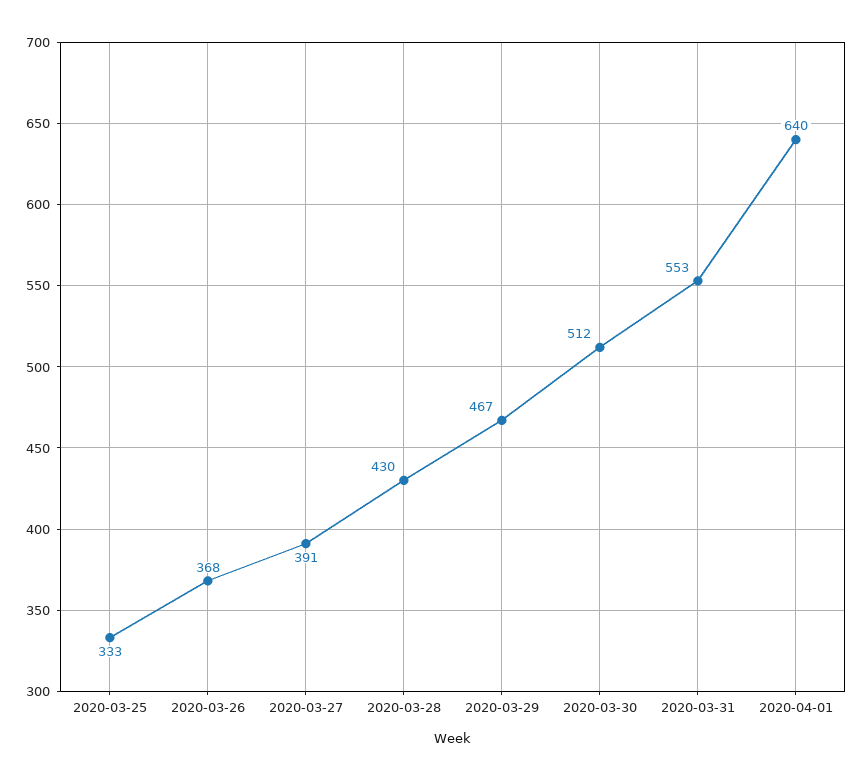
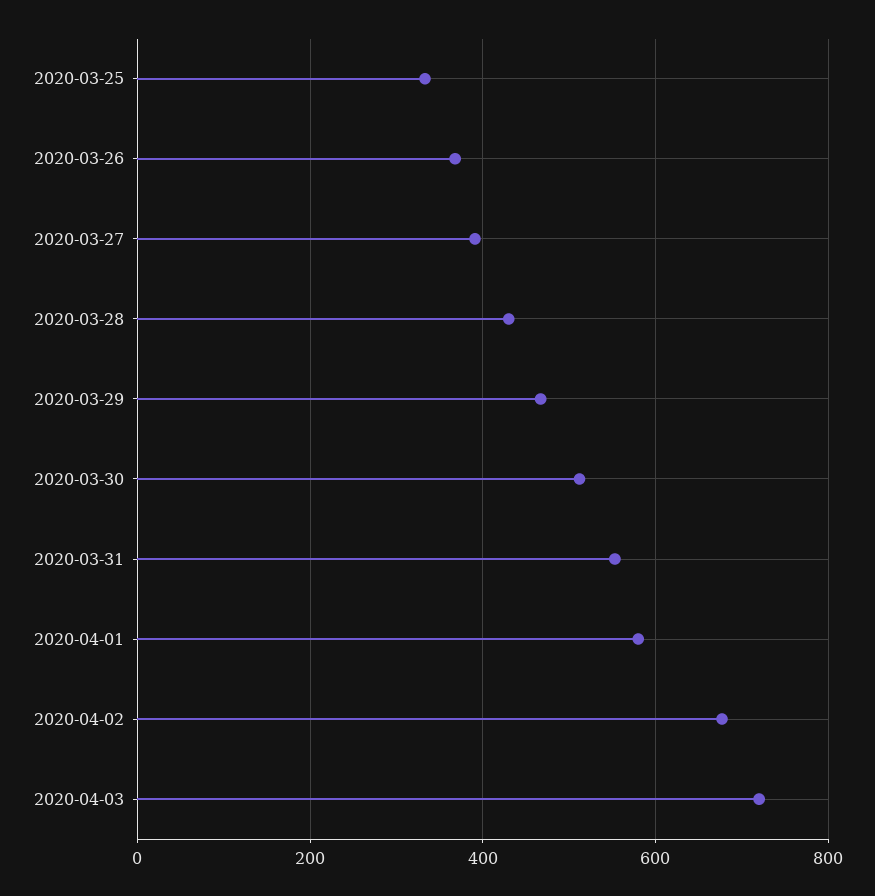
2020-04-01: 640 -> 580
2020-04-02: none -> 680
2020-04-03: none -> 720

